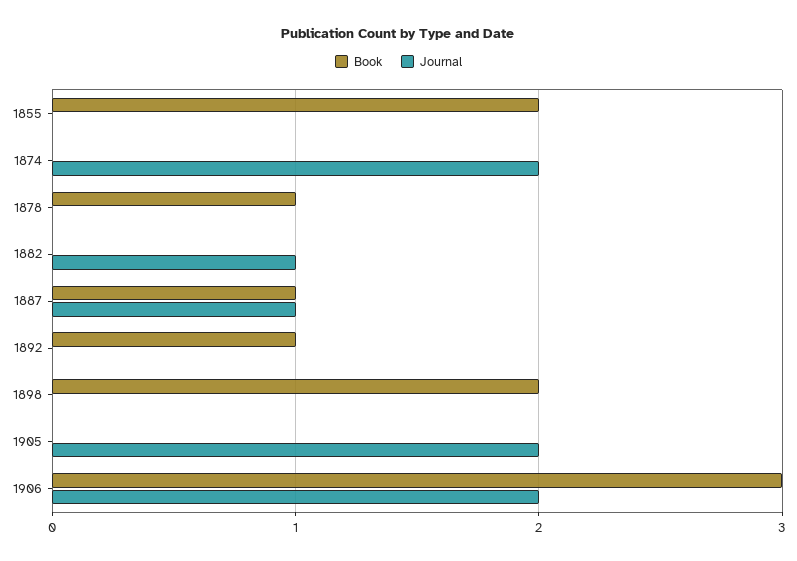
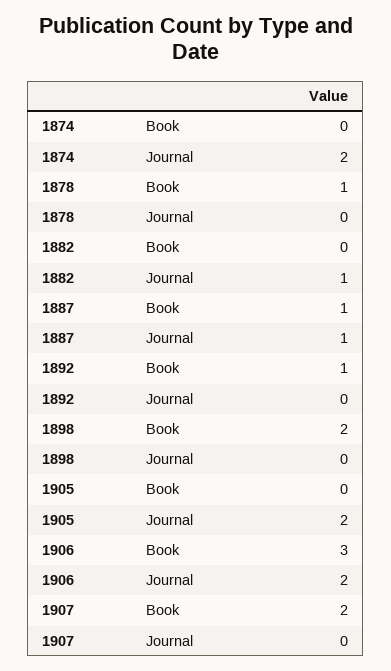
Book, 1855: 2 -> none
Journal, 1855: 0 -> none
Book, 1907: none -> 2
Journal, 1907: none -> 0

